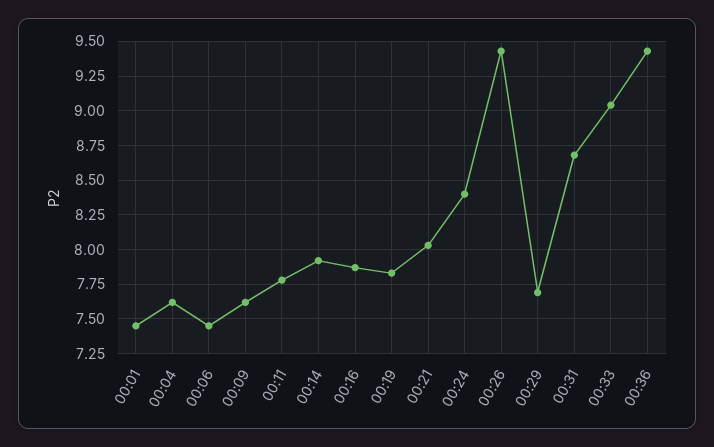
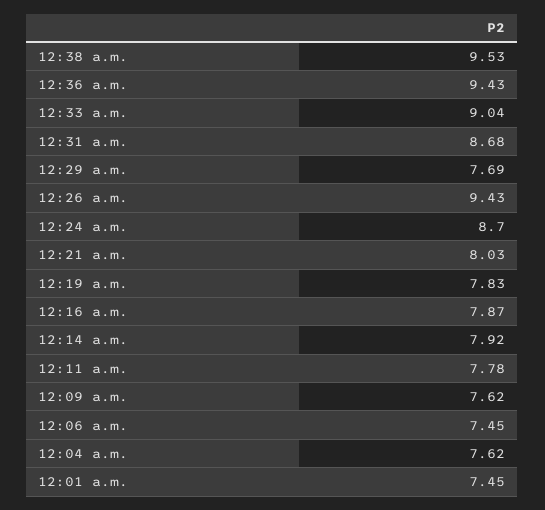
00:24: 8.4 -> 8.7
12:38 a.m.: none -> 9.53

